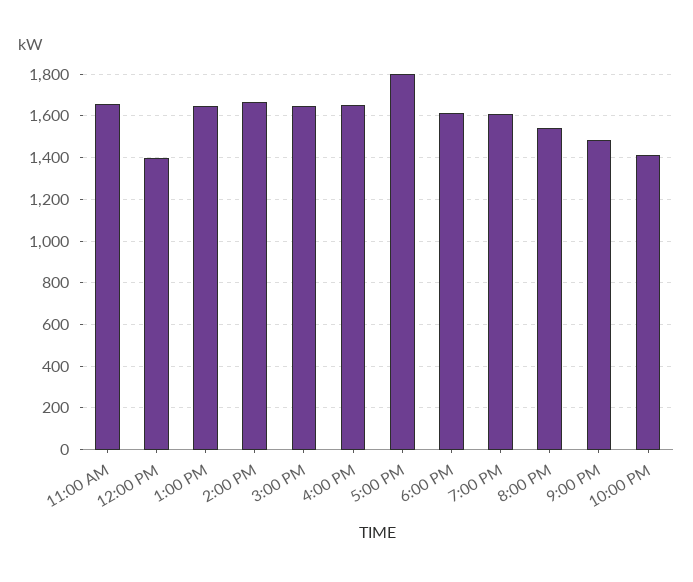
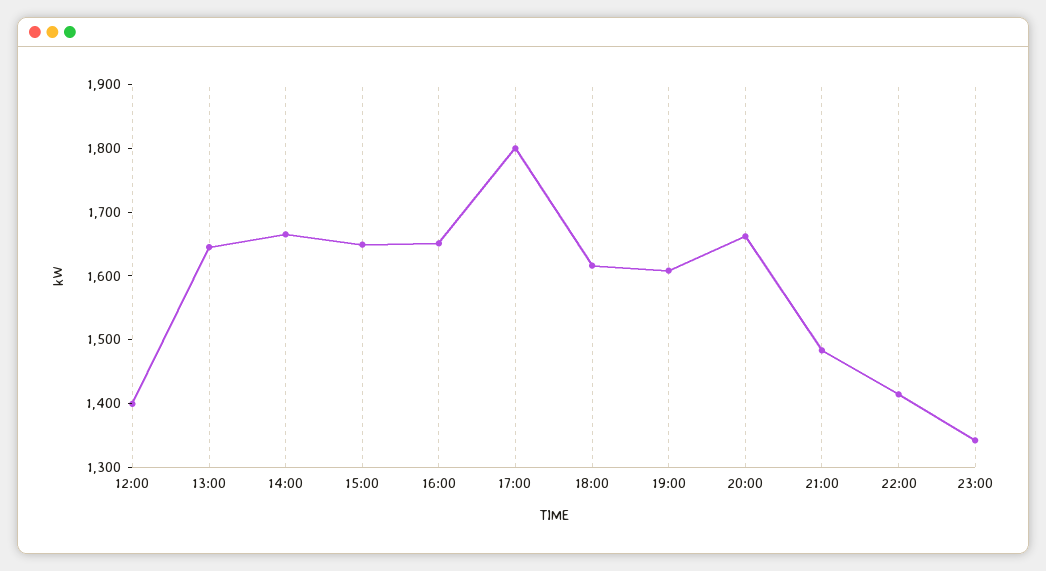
11:00 AM: 1650 -> none
8:00 PM: 1550 -> 1660
23:00: none -> 1340

